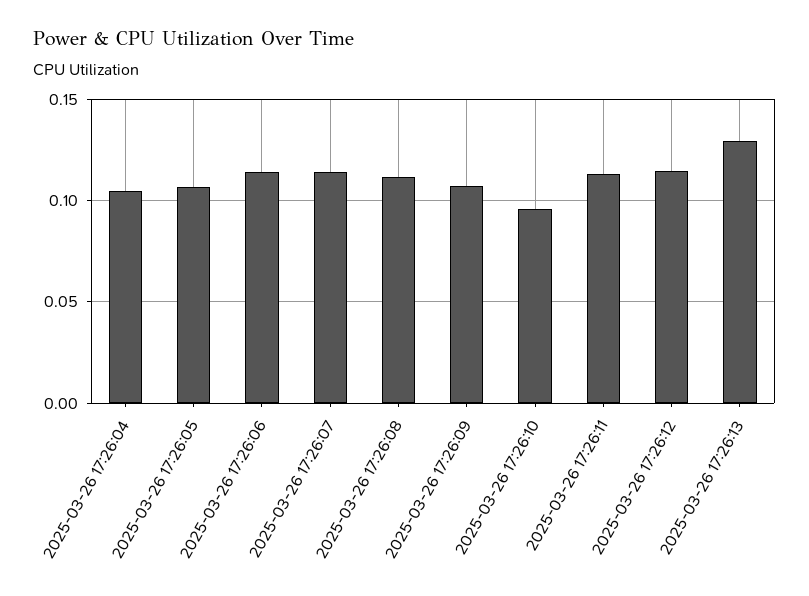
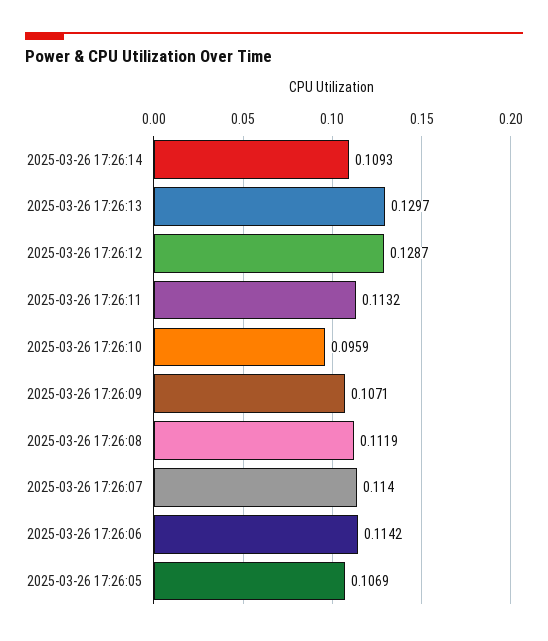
2025-03-26 17:26:04: 0.105 -> none
2025-03-26 17:26:12: 0.115 -> 0.1287
2025-03-26 17:26:14: none -> 0.1093

